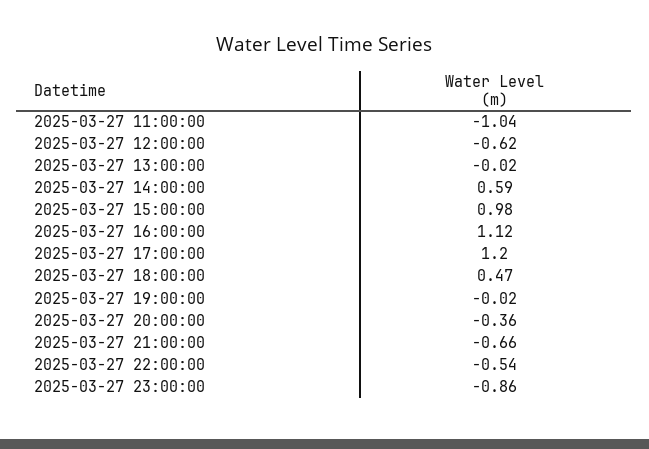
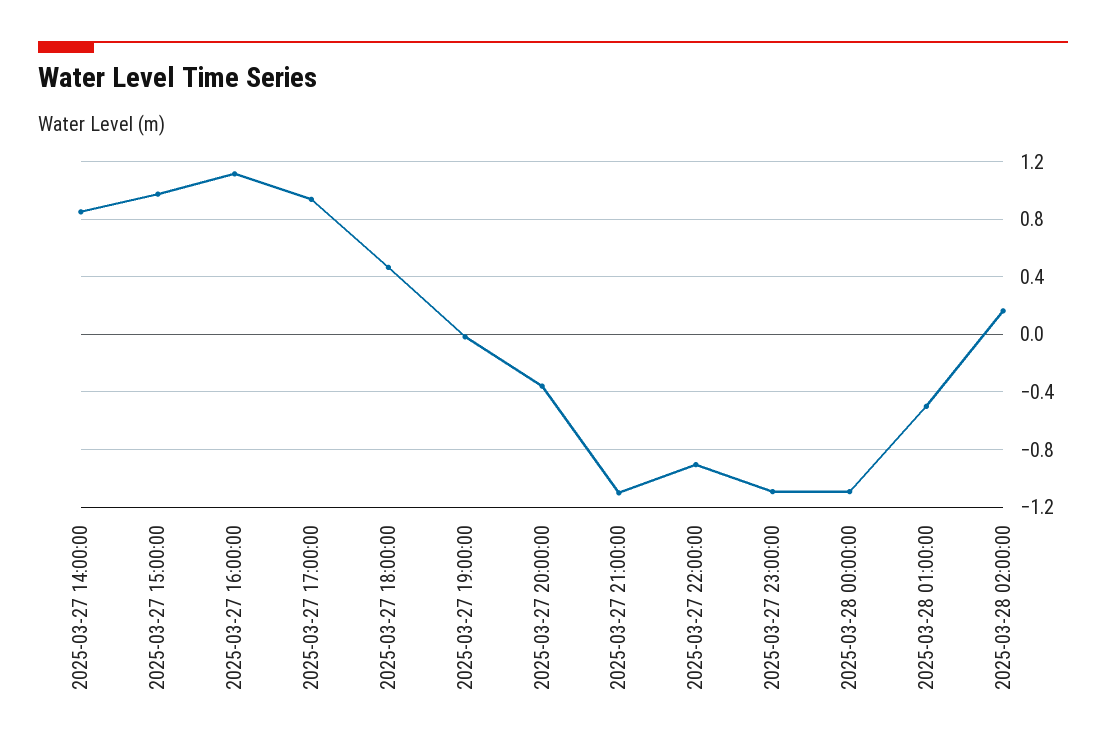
2025-03-27 11:00:00: -1.04 -> none
2025-03-27 12:00:00: -0.62 -> none
2025-03-27 13:00:00: -0.02 -> none
2025-03-27 14:00:00: 0.59 -> 0.85
2025-03-27 17:00:00: 1.2 -> 0.95
2025-03-27 21:00:00: -0.66 -> -1.1
2025-03-27 22:00:00: -0.54 -> -0.9
2025-03-27 23:00:00: -0.86 -> -1.1
2025-03-28 00:00:00: none -> -1.1
2025-03-28 01:00:00: none -> -0.5
2025-03-28 02:00:00: none -> 0.15

